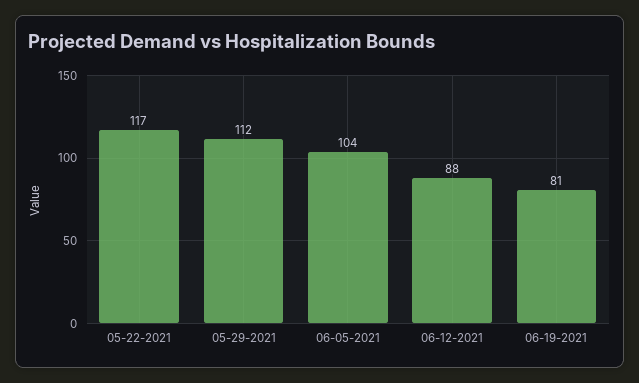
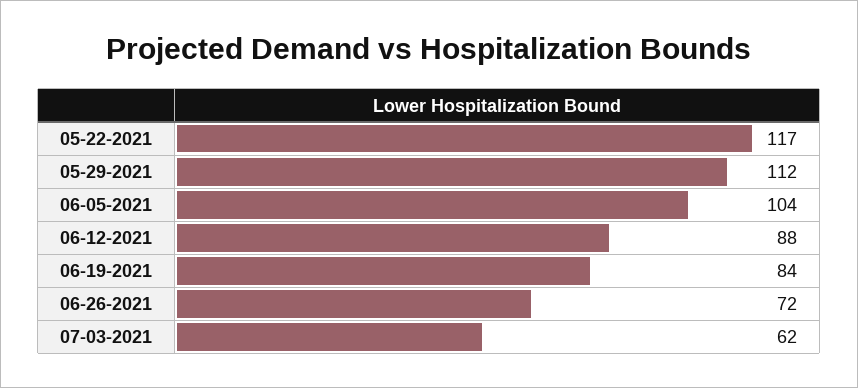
06-19-2021: 81 -> 84
06-26-2021: none -> 72
07-03-2021: none -> 62

